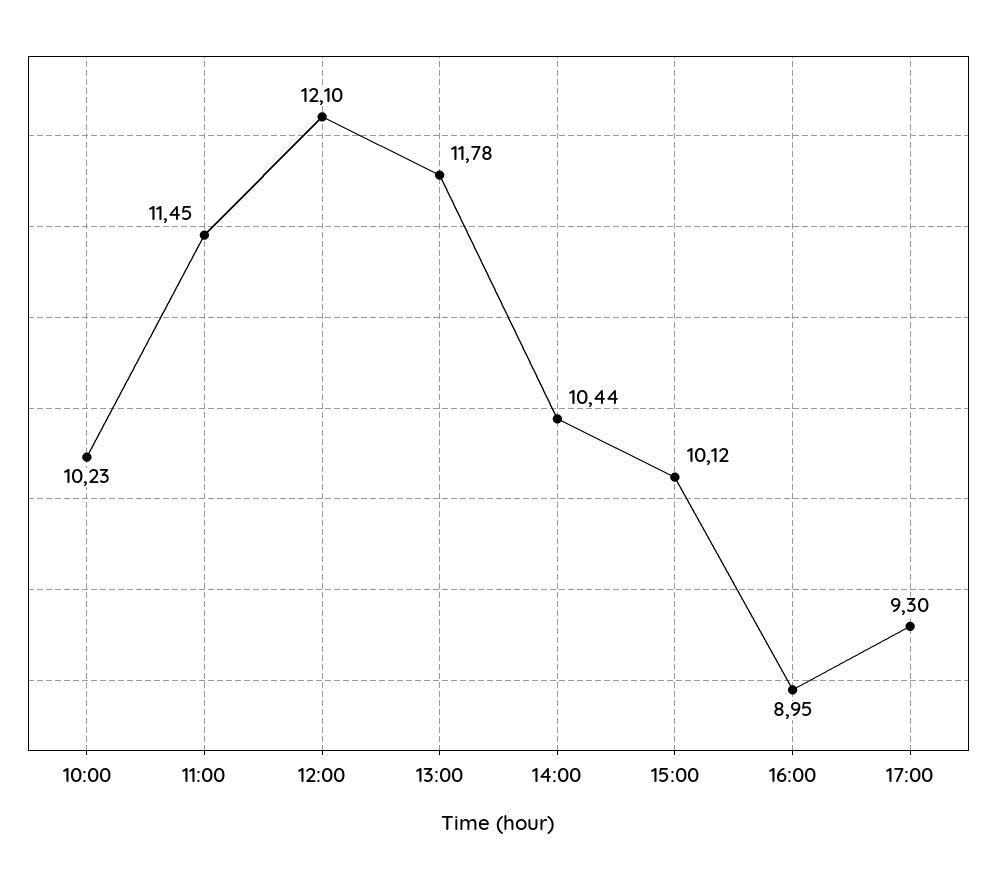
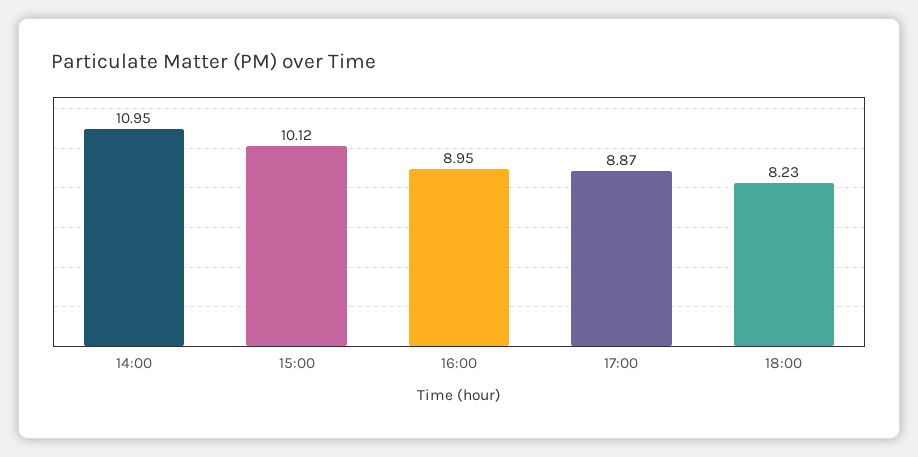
10:00: 10.23 -> none
11:00: 11.45 -> none
12:00: 12.1 -> none
13:00: 11.78 -> none
14:00: 10.44 -> 10.95
17:00: 9.3 -> 8.87
18:00: none -> 8.23

